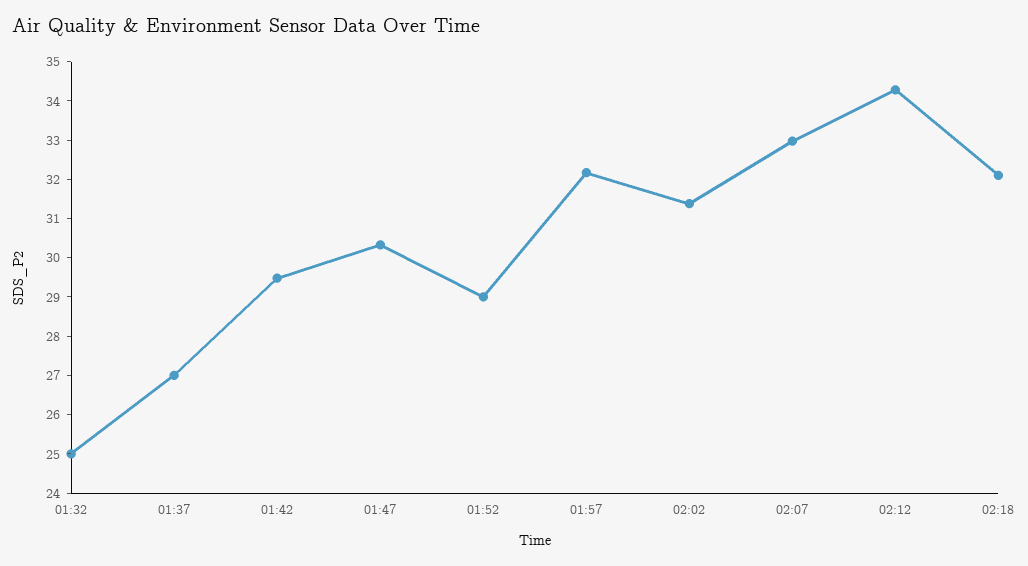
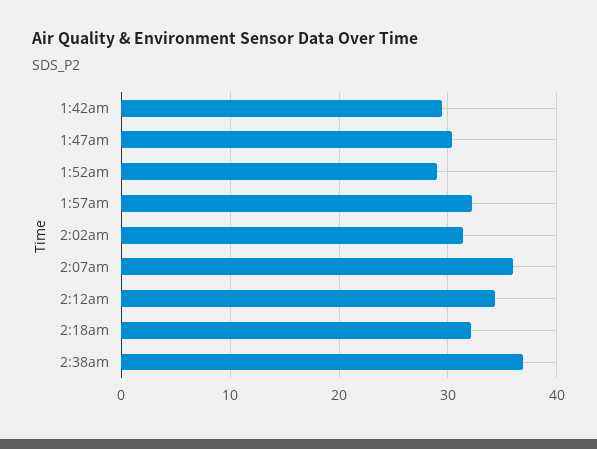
01:32: 25 -> none
01:37: 27 -> none
02:07: 33 -> 36
2:38am: none -> 37

